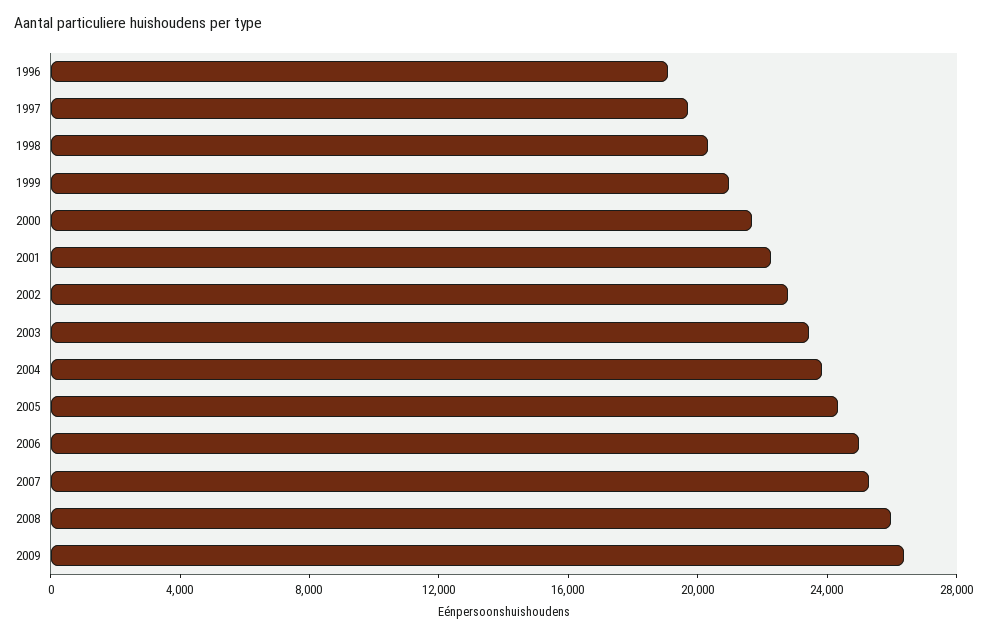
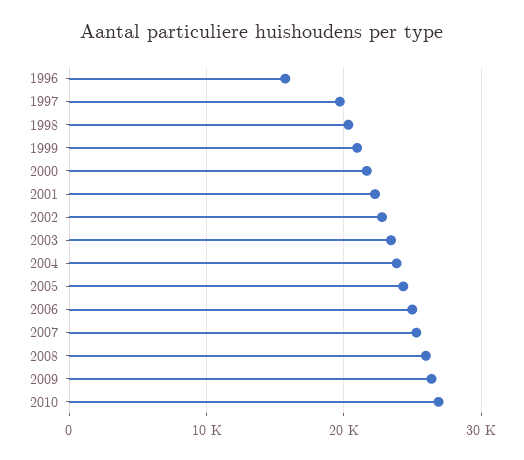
1996: 19000 -> 16000
2010: none -> 27000

